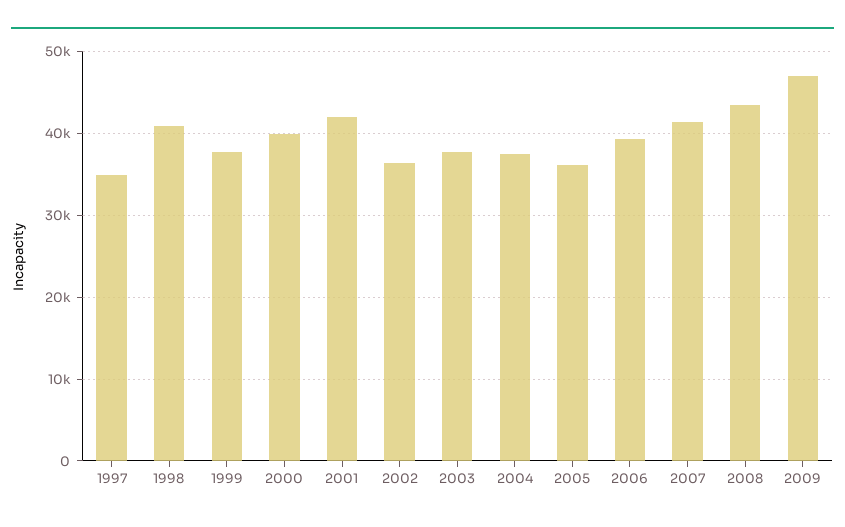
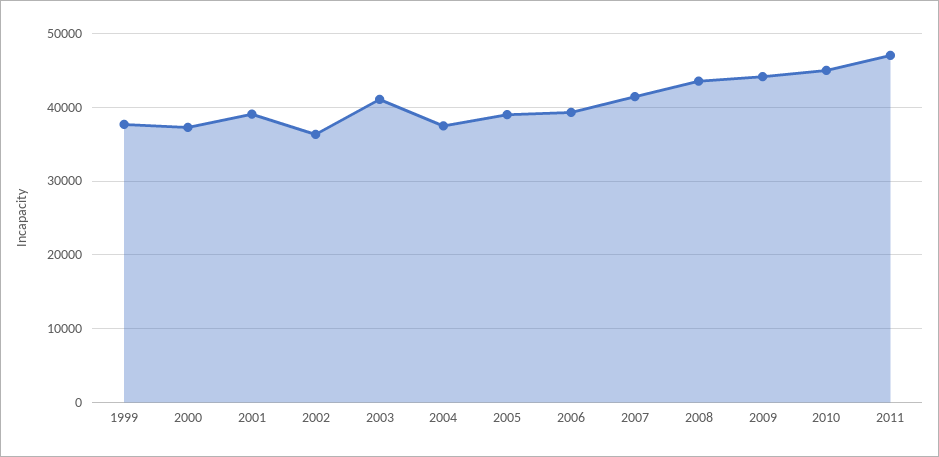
1997: 35000 -> none
1998: 41000 -> none
2000: 40000 -> 37000
2001: 42000 -> 39000
2003: 38000 -> 41000
2005: 36000 -> 39000
2009: 47000 -> 44000
2010: none -> 45000
2011: none -> 47000

